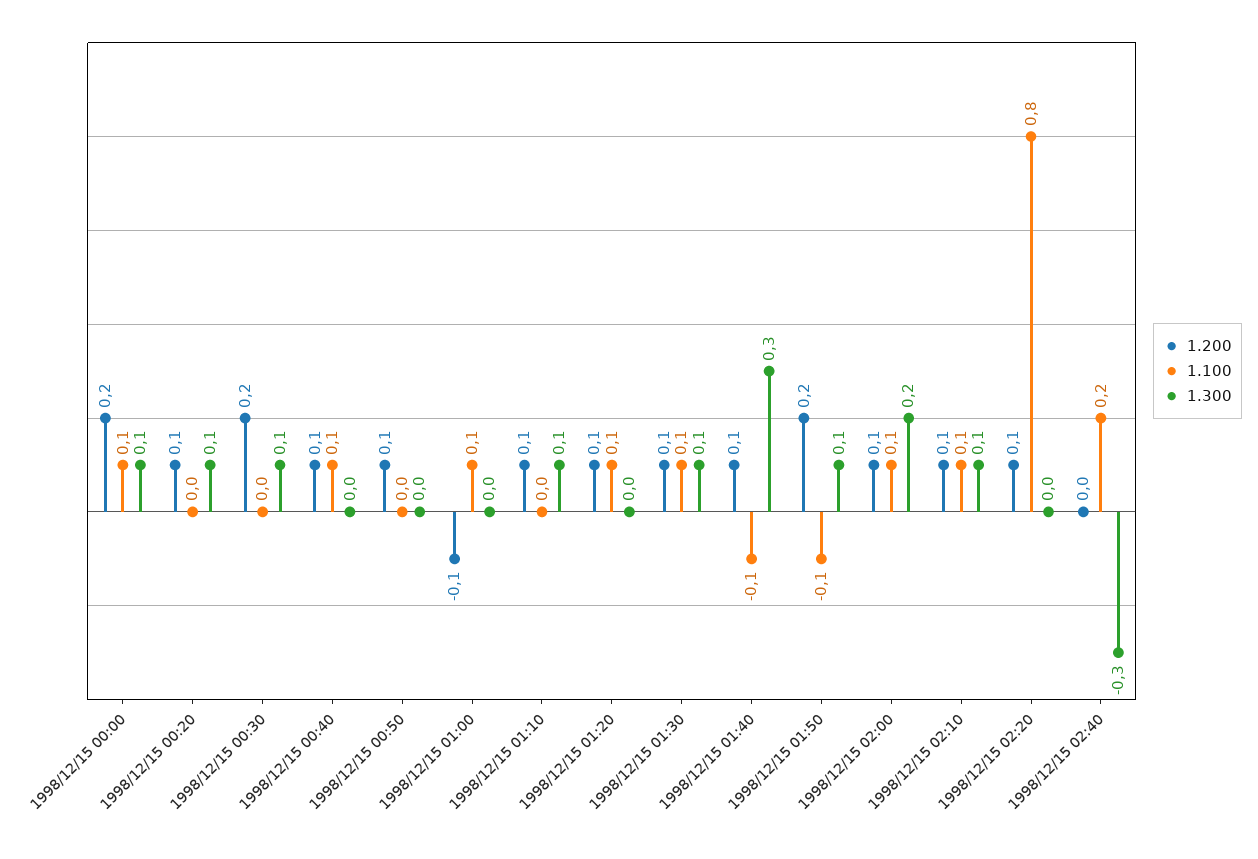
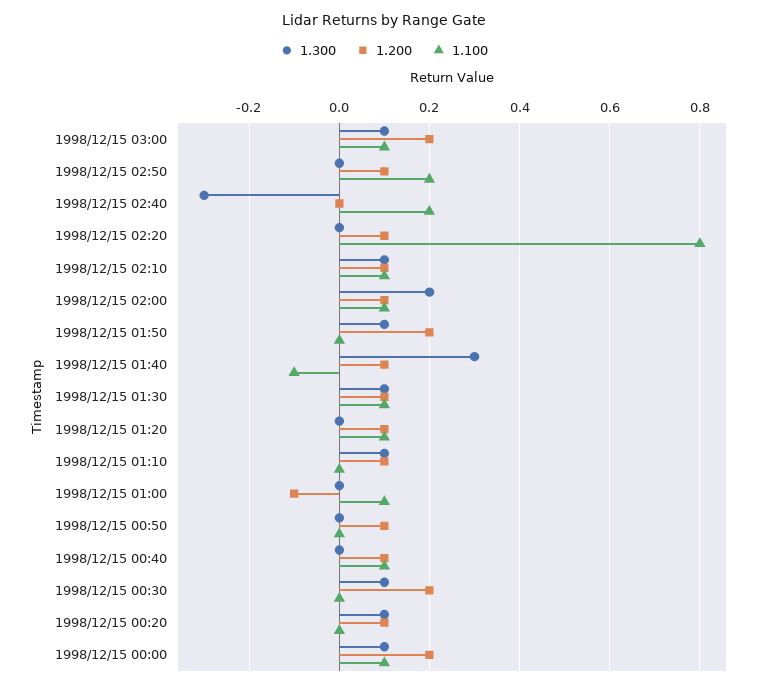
1.100, 1998/12/15 01:50: -0.1 -> 0
1.300, 1998/12/15 03:00: none -> 0.1
1.200, 1998/12/15 03:00: none -> 0.2
1.100, 1998/12/15 03:00: none -> 0.1
1.300, 1998/12/15 02:50: none -> 0
1.200, 1998/12/15 02:50: none -> 0.1
1.100, 1998/12/15 02:50: none -> 0.2

